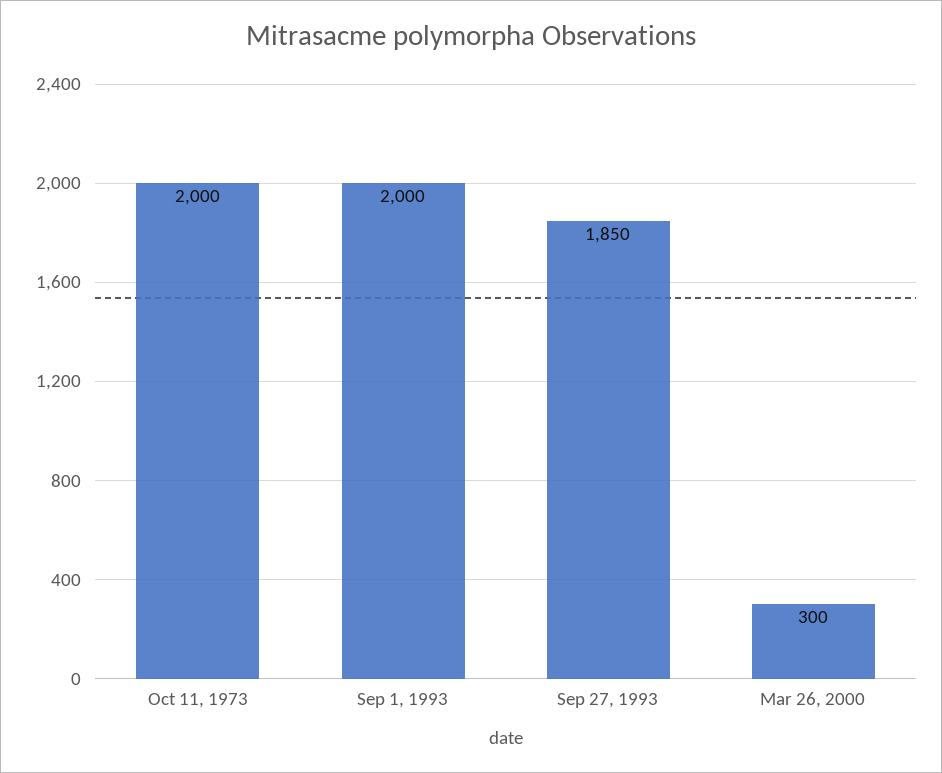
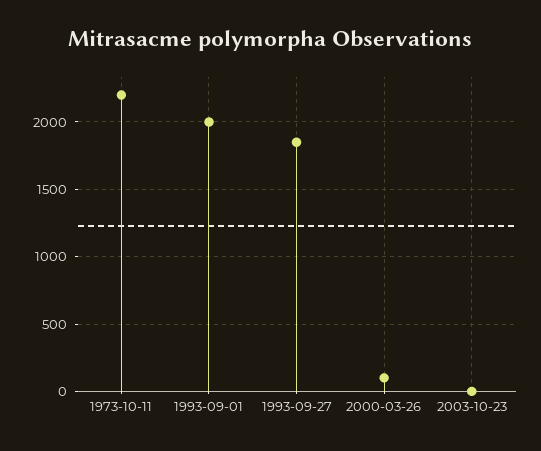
Oct 11, 1973: 2000 -> 2200
Mar 26, 2000: 300 -> 100
2003-10-23: none -> 0

